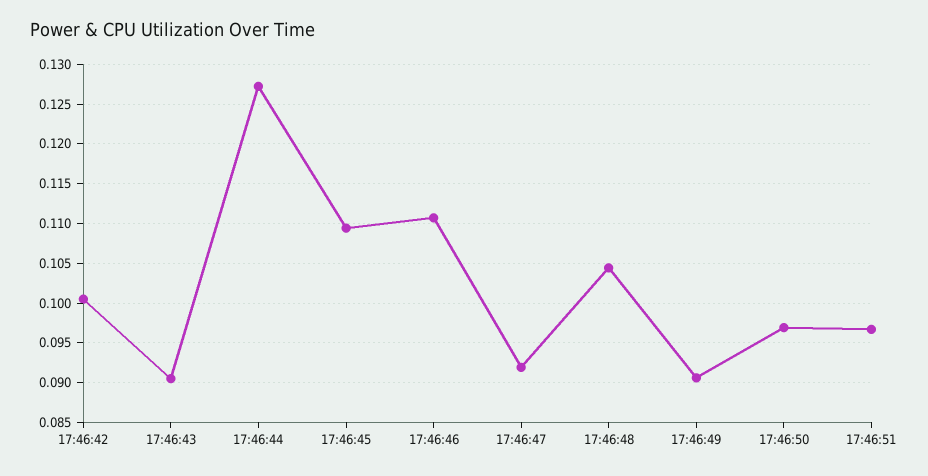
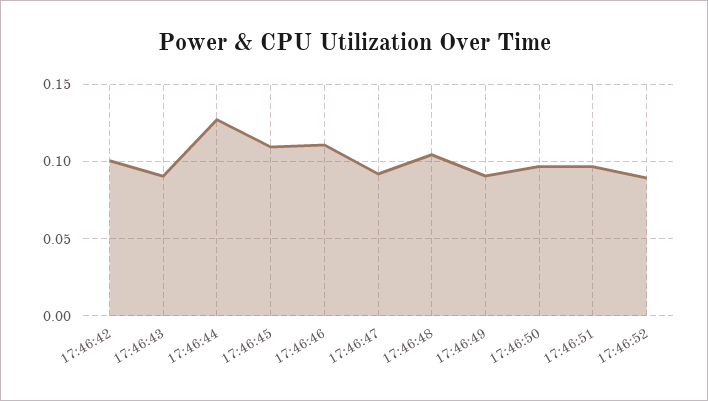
17:46:52: none -> 0.09

